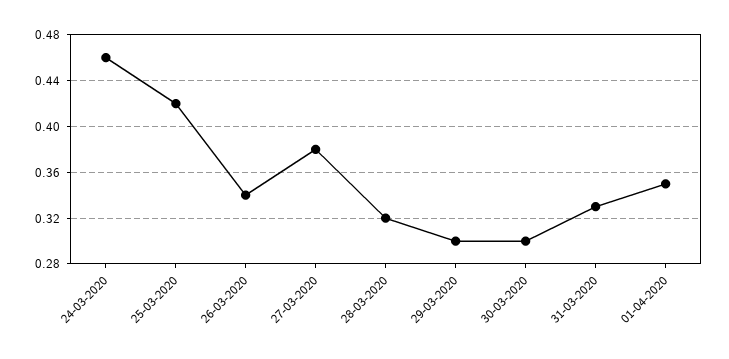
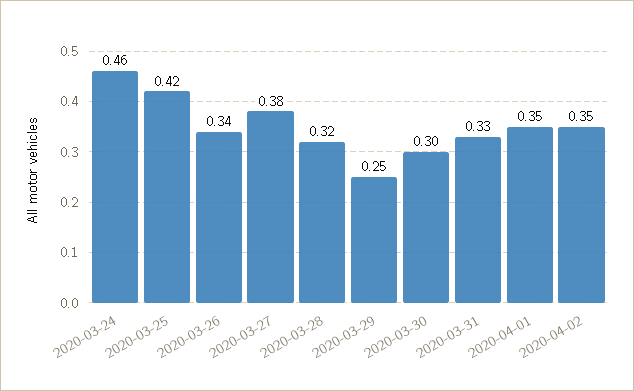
29-03-2020: 0.3 -> 0.25
2020-04-02: none -> 0.35

